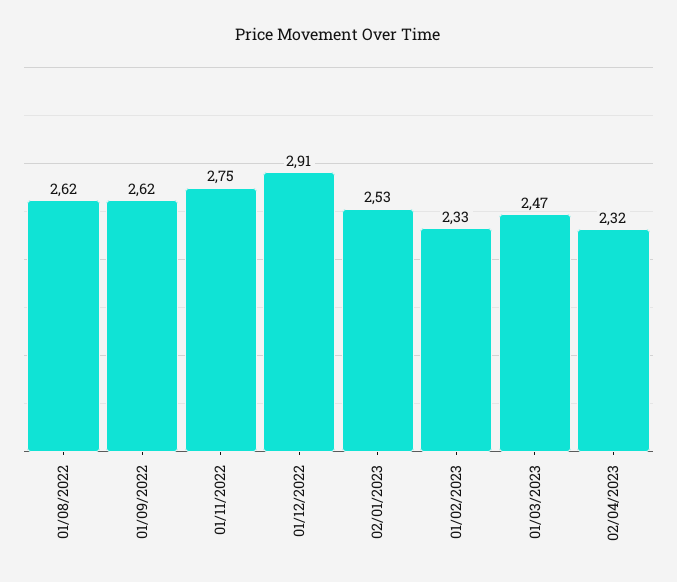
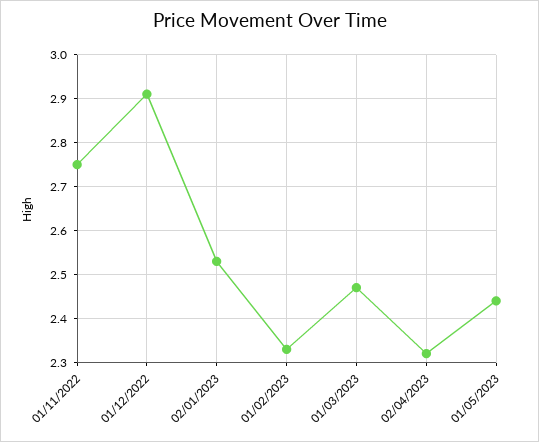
01/08/2022: 2.62 -> none
01/09/2022: 2.62 -> none
01/05/2023: none -> 2.45

